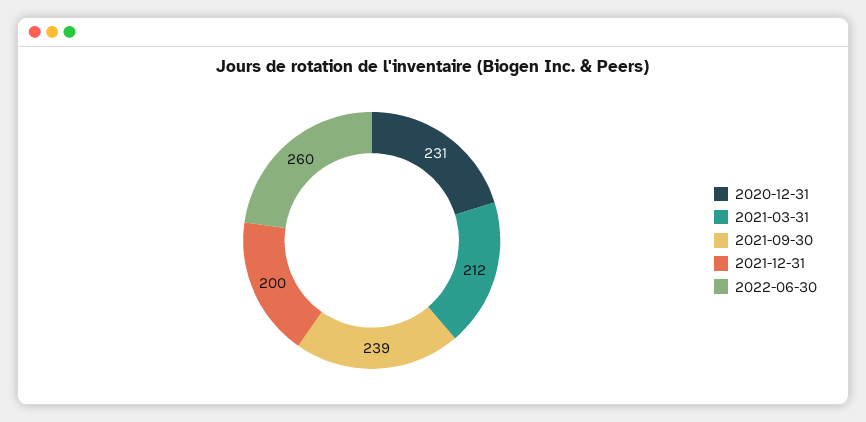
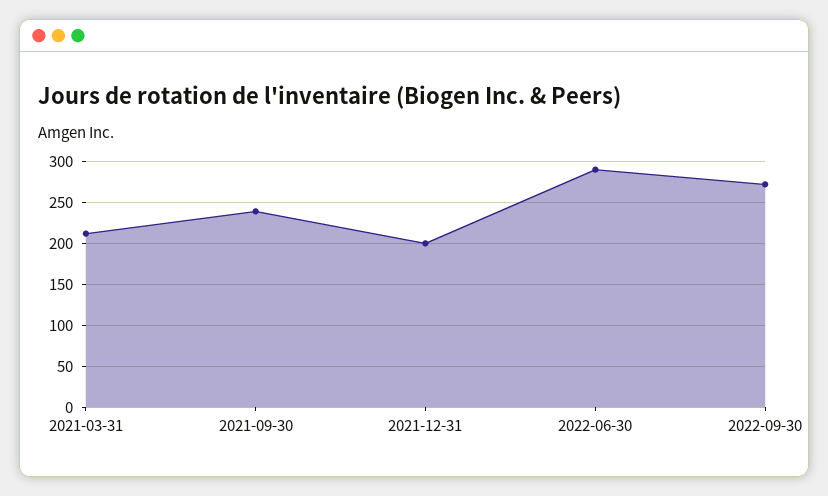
2020-12-31: 231 -> none
2022-06-30: 260 -> 290
2022-09-30: none -> 270

